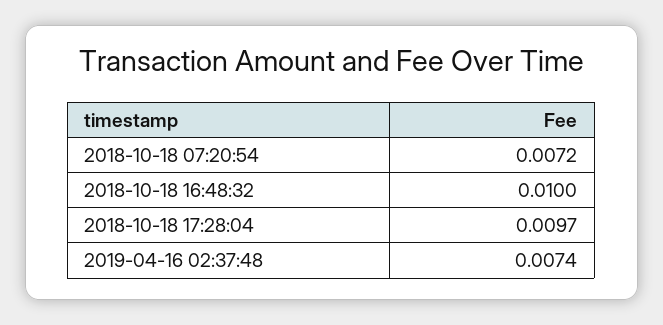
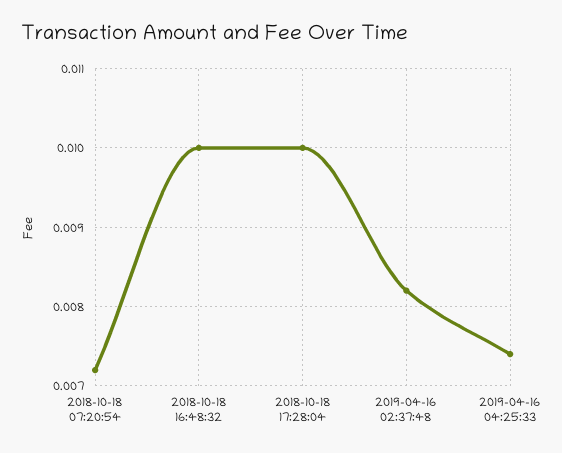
2018-10-18 17:28:04: 0.0097 -> 0.01
2019-04-16 02:37:48: 0.0074 -> 0.0082
2019-04-16 04:25:33: none -> 0.0074

